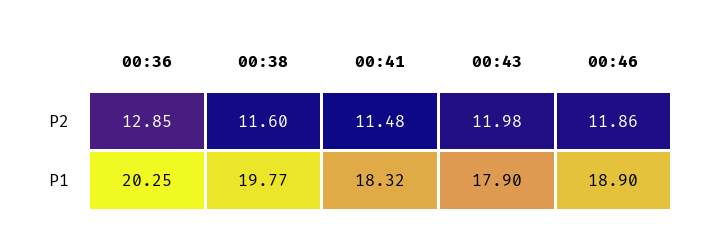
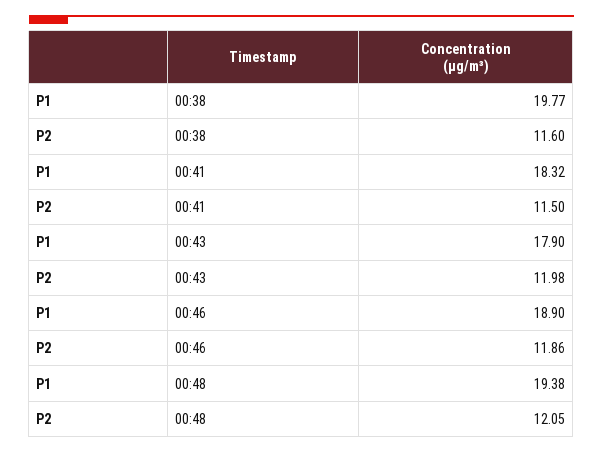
00:36, P2: 12.85 -> none
00:41, P2: 11.48 -> 11.5
00:36, P1: 20.25 -> none
00:48, P1: none -> 19.38
00:48, P2: none -> 12.05

